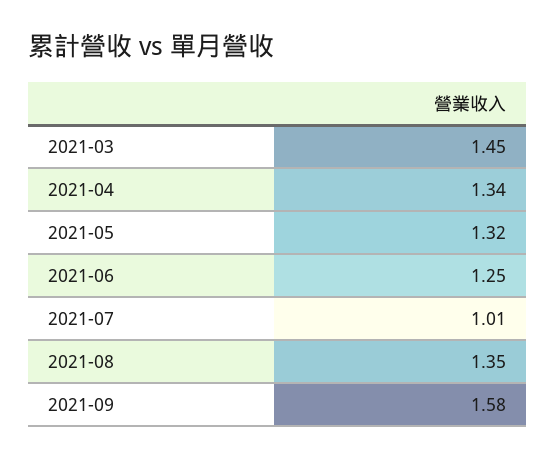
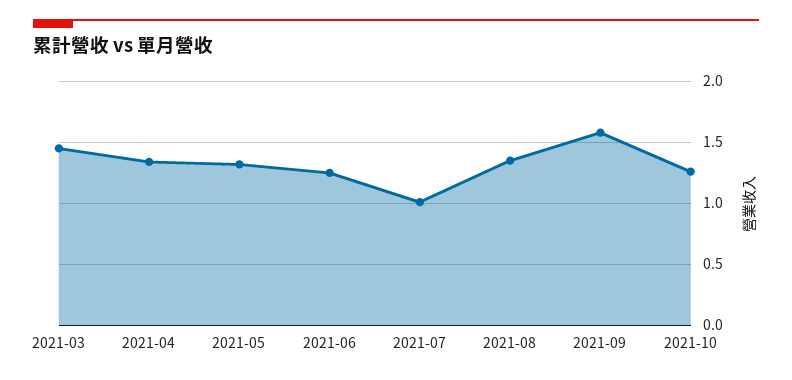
2021-10: none -> 1.25

